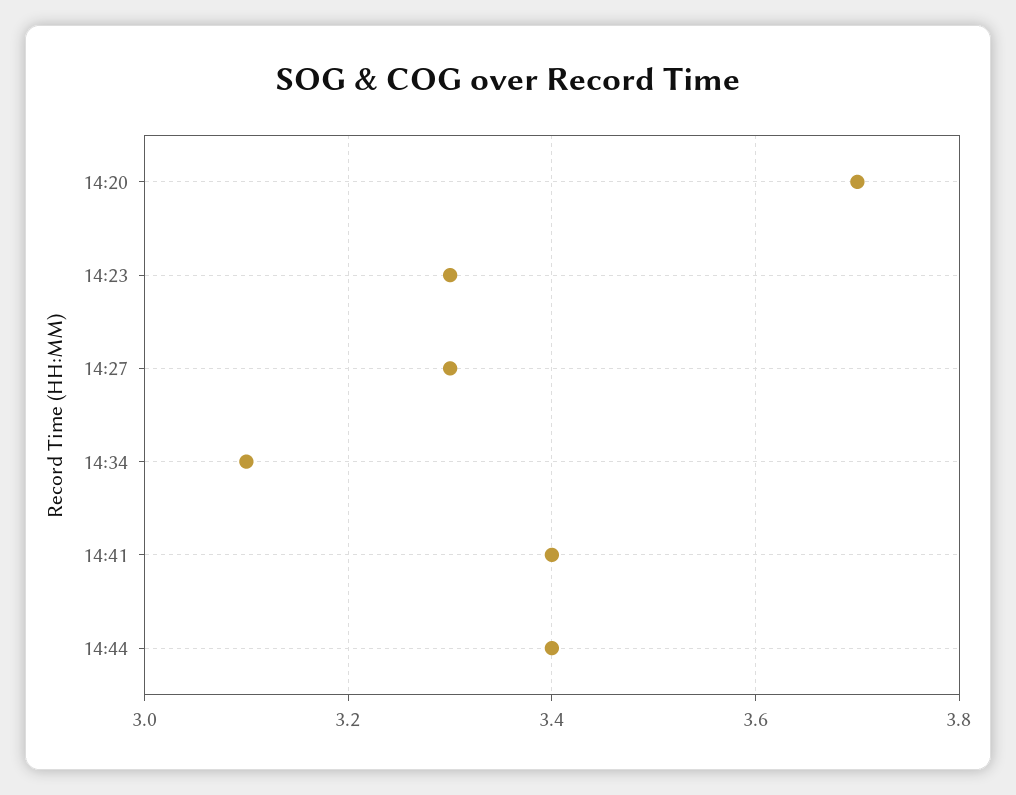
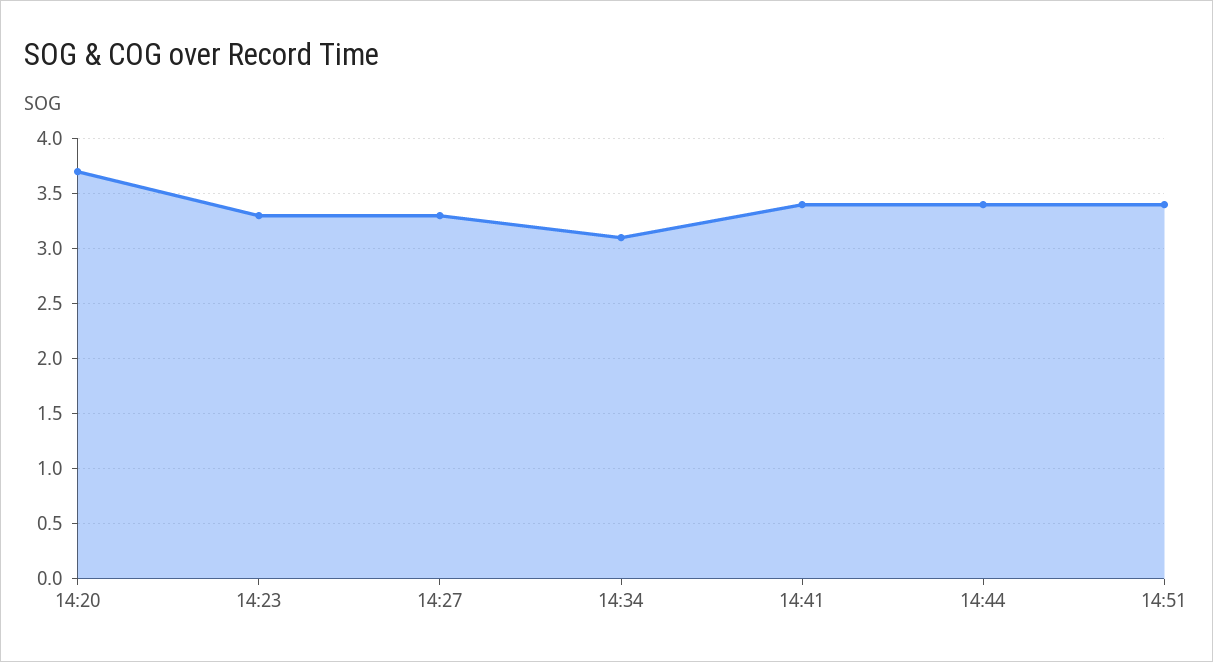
14:51: none -> 3.4

